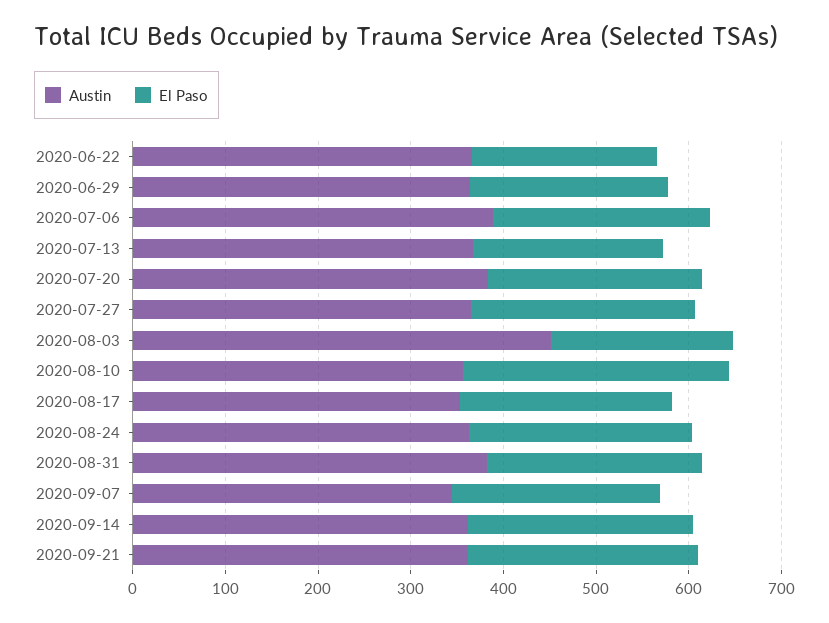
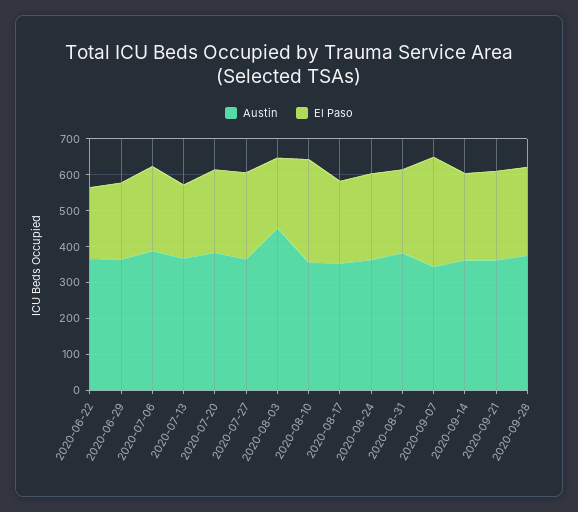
El Paso, 2020-09-07: 220 -> 300
Austin, 2020-09-28: none -> 375
El Paso, 2020-09-28: none -> 250

